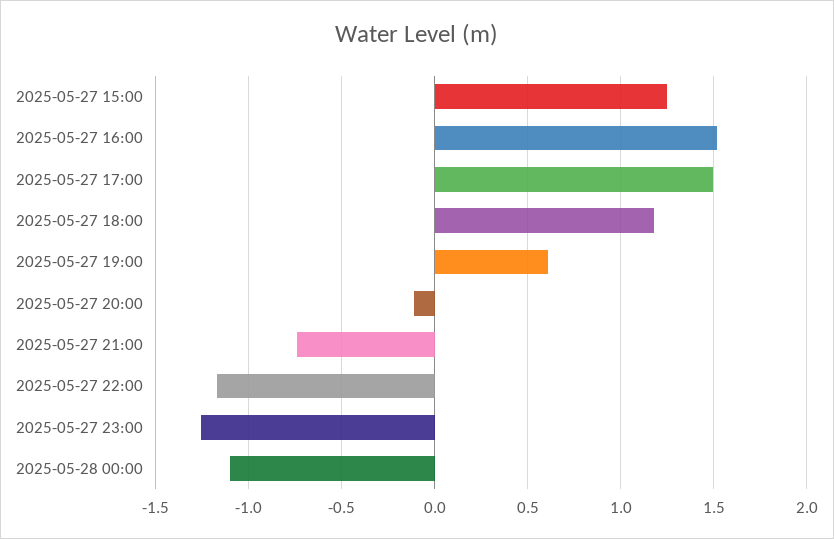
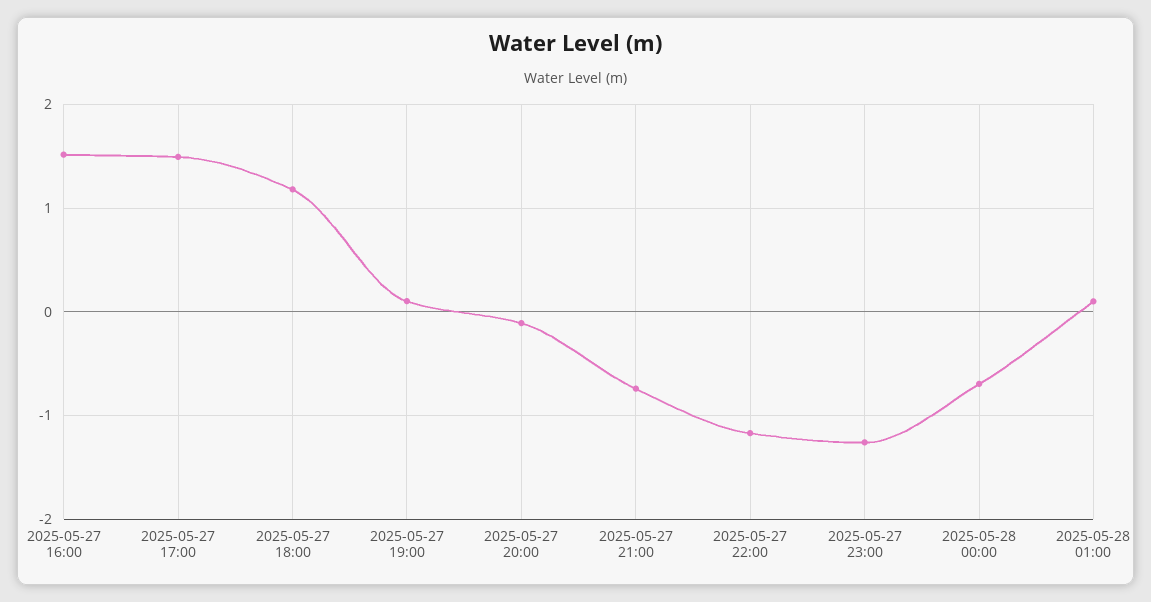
2025-05-27 15:00: 1.25 -> none
2025-05-27 19:00: 0.6 -> 0.1
2025-05-28 00:00: -1.1 -> -0.7
2025-05-28 01:00: none -> 0.1

